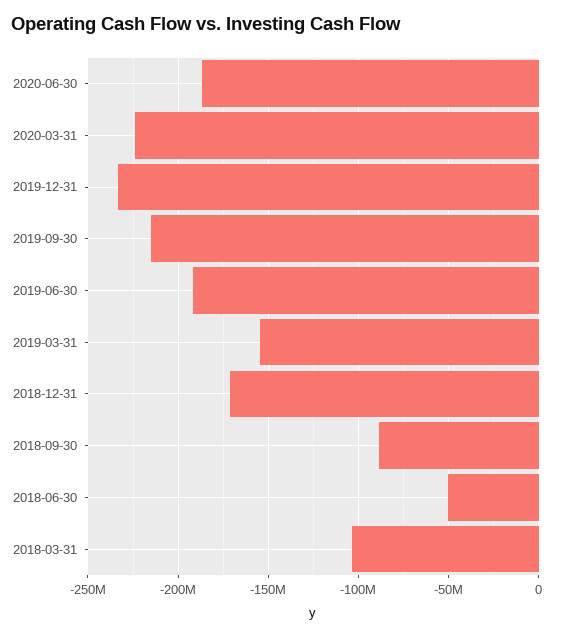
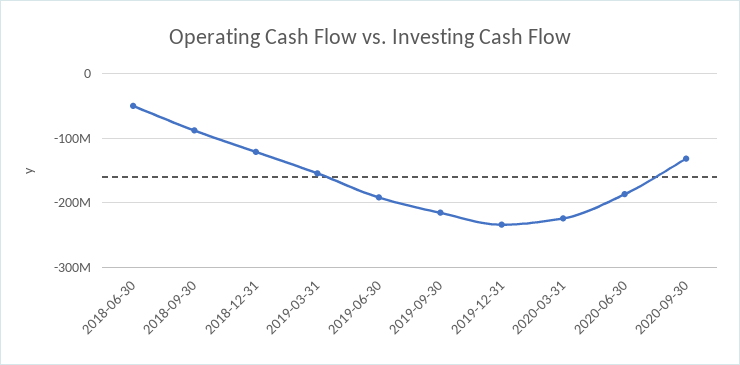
2018-12-31: -170000000 -> -120000000
2018-03-31: -105000000 -> none
2020-09-30: none -> -130000000

